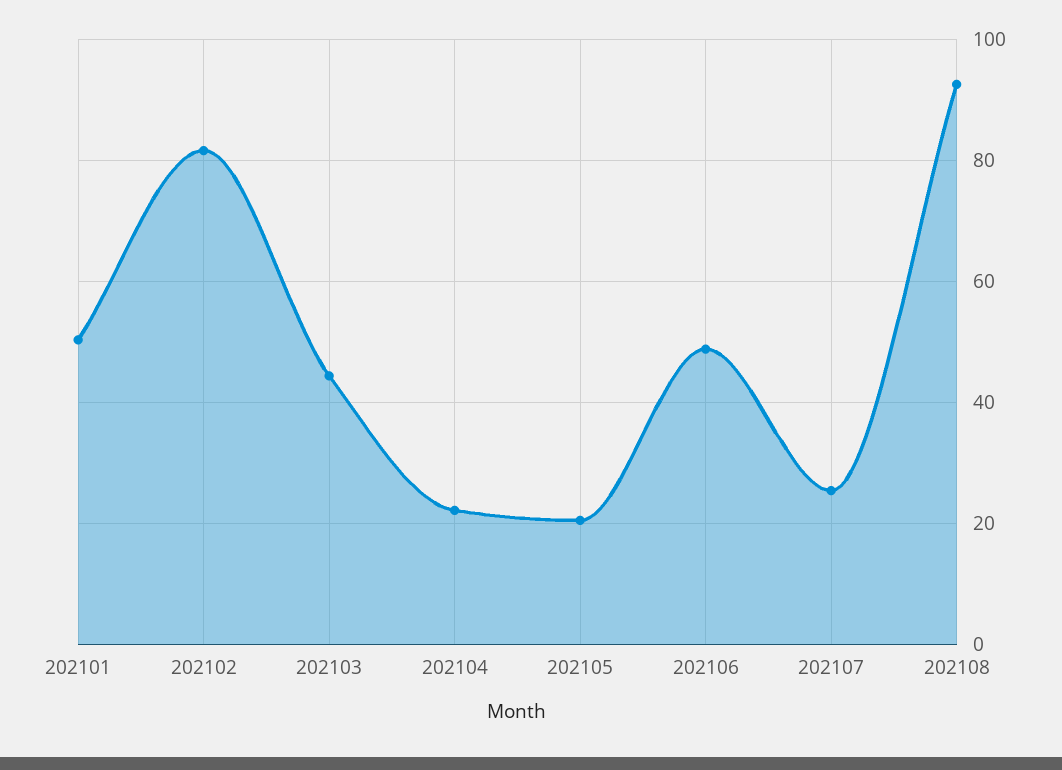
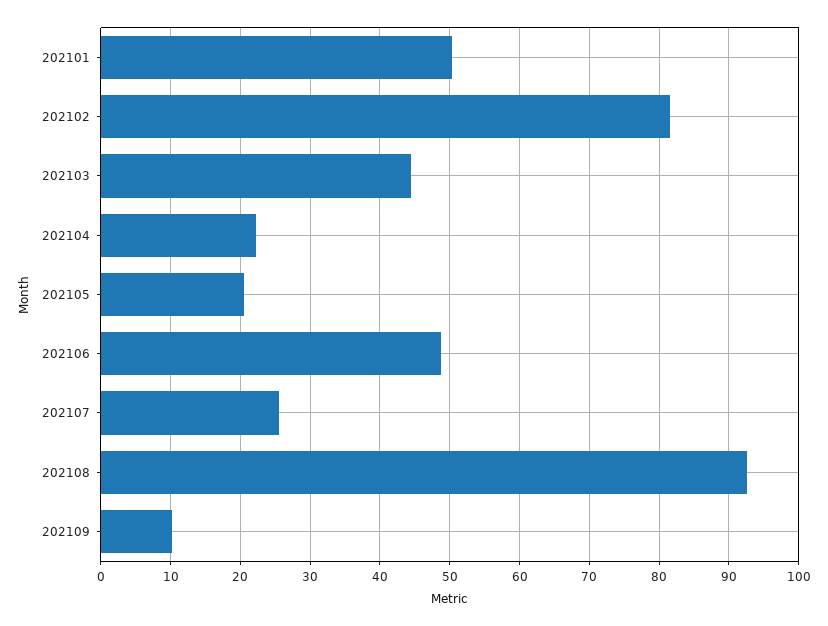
202109: none -> 10

